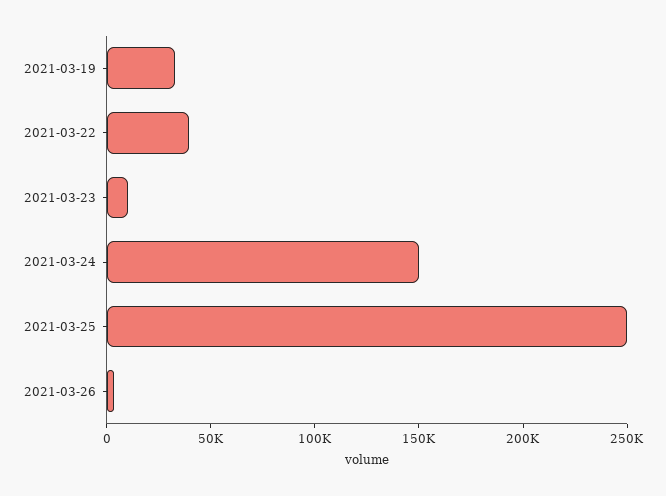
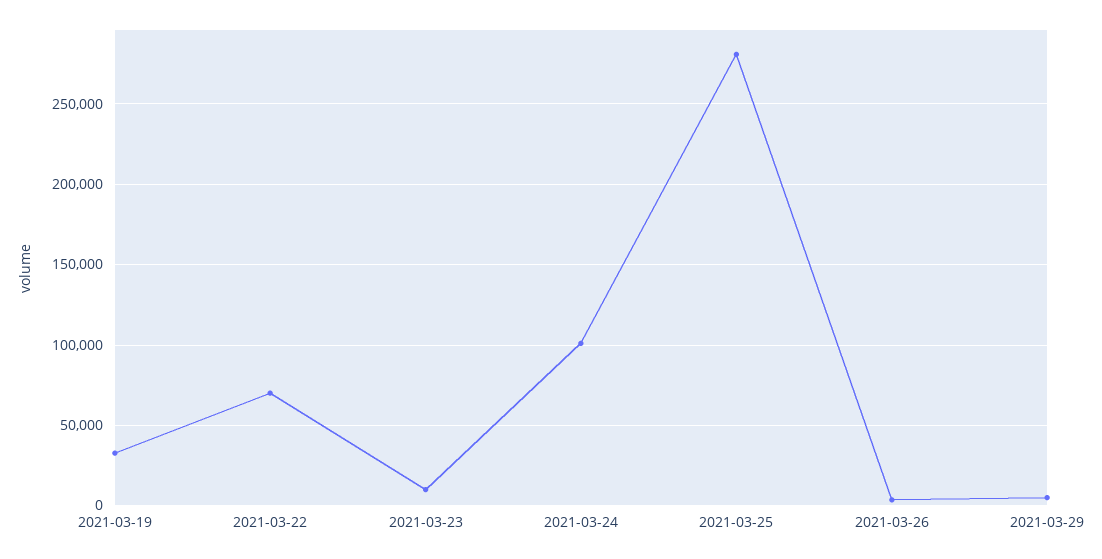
2021-03-22: 40000 -> 70000
2021-03-24: 150000 -> 100000
2021-03-25: 250000 -> 280000
2021-03-29: none -> 5000

